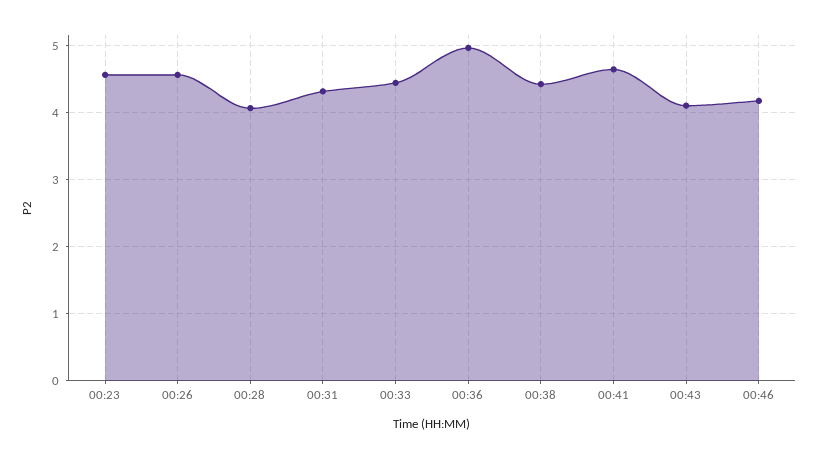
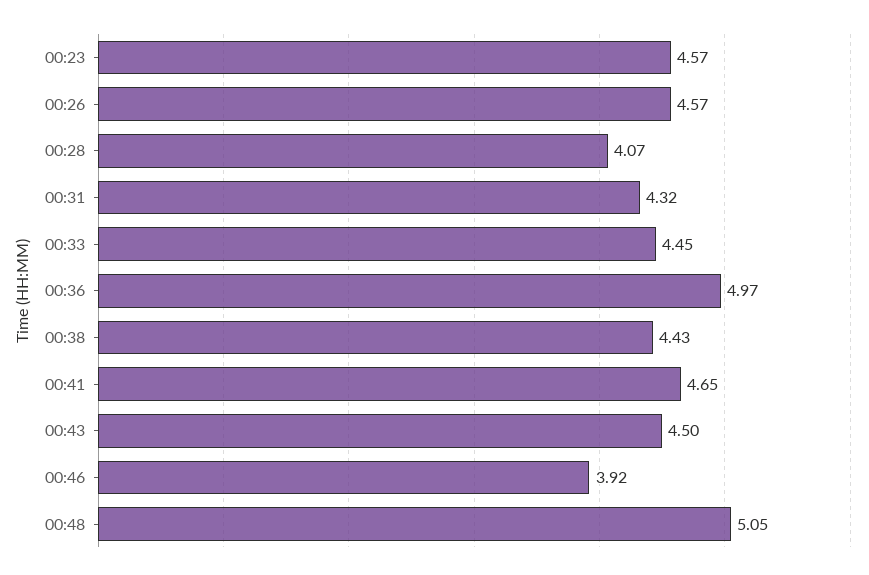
00:43: 4.1 -> 4.5
00:46: 4.2 -> 3.92
00:48: none -> 5.05

